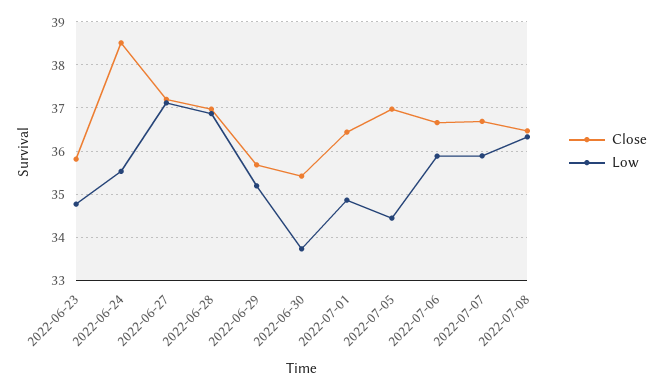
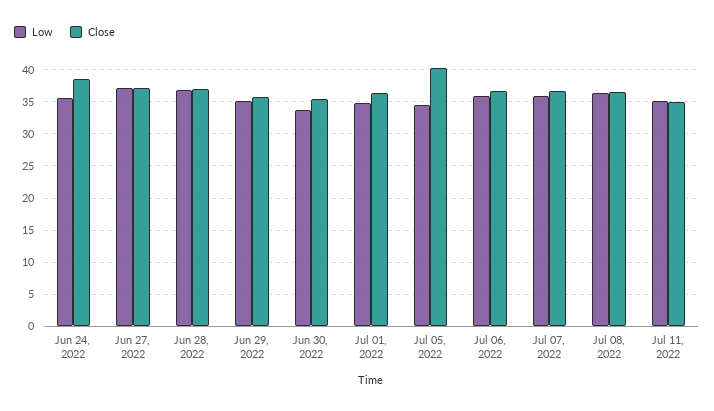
Close, 2022-06-23: 35.8 -> none
Low, 2022-06-23: 34.8 -> none
Close, 2022-07-05: 37 -> 40
Low, Jul 11, 2022: none -> 35
Close, Jul 11, 2022: none -> 35

